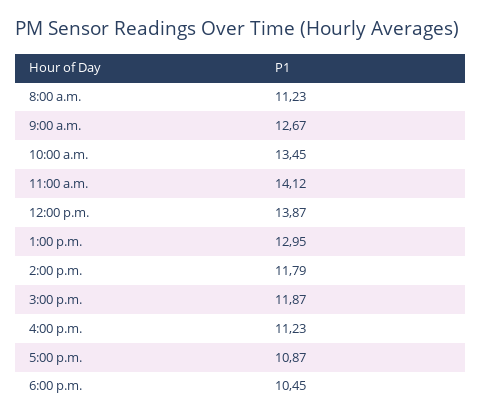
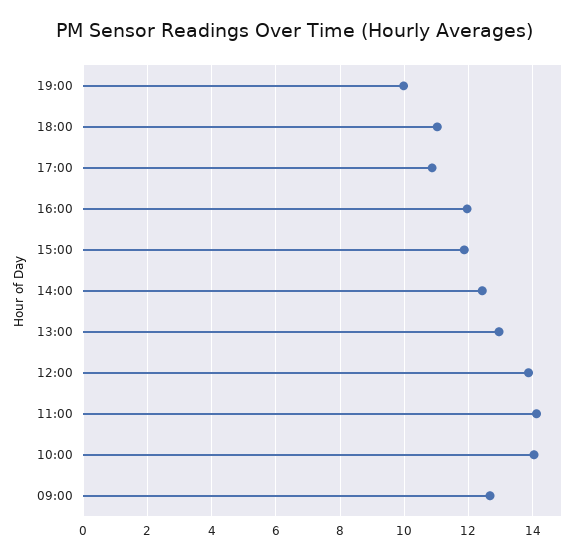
8:00 a.m.: 11.23 -> none
10:00 a.m.: 13.45 -> 14
2:00 p.m.: 11.79 -> 12.4
4:00 p.m.: 11.23 -> 12
6:00 p.m.: 10.45 -> 11
19:00: none -> 10

